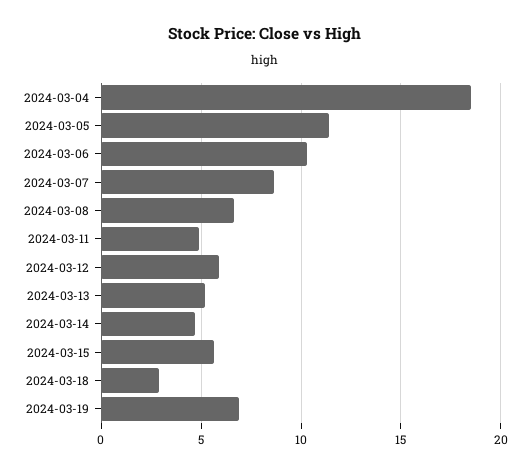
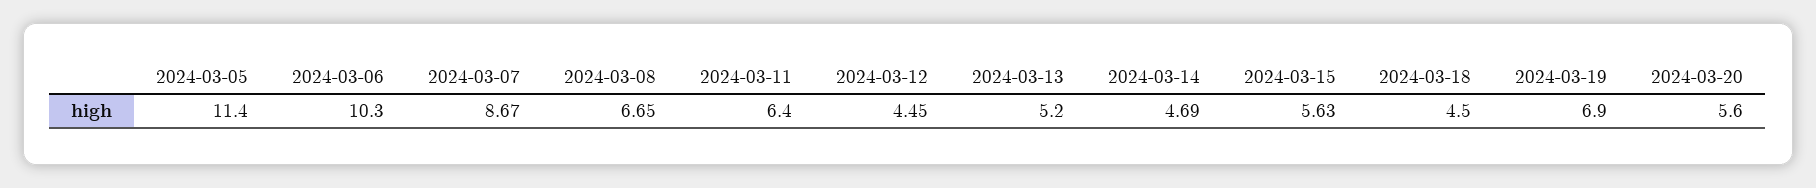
2024-03-04: 18.5 -> none
2024-03-11: 5 -> 6.4
2024-03-12: 6 -> 4.45
2024-03-18: 3 -> 4.5
2024-03-20: none -> 5.6

